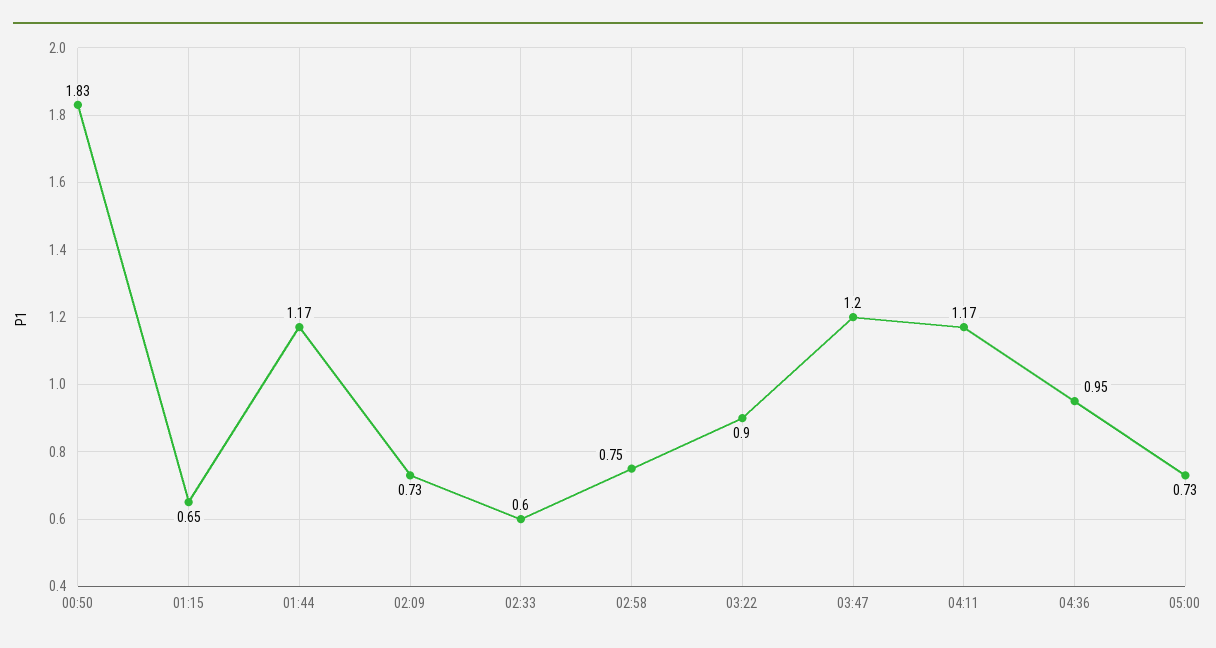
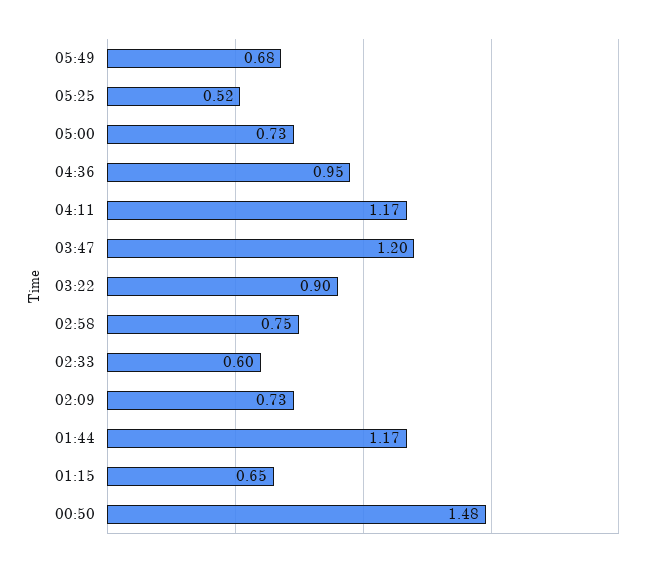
00:50: 1.83 -> 1.48
05:49: none -> 0.68
05:25: none -> 0.52

